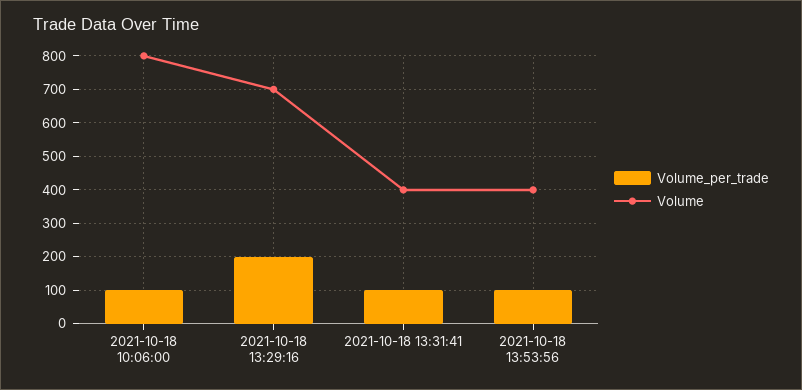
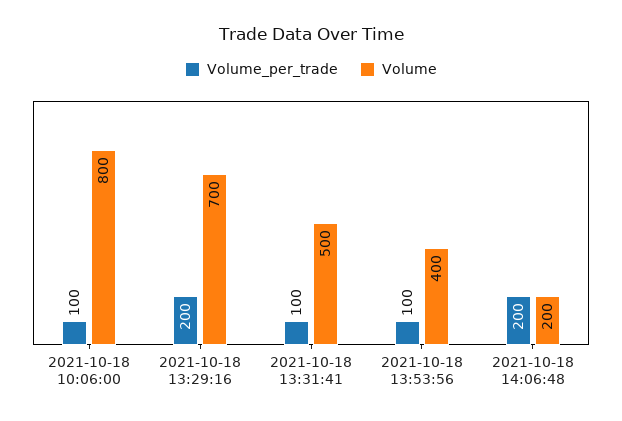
Volume, 2021-10-18 13:31:41: 400 -> 500
Volume_per_trade, 2021-10-18 14:06:48: none -> 200
Volume, 2021-10-18 14:06:48: none -> 200

